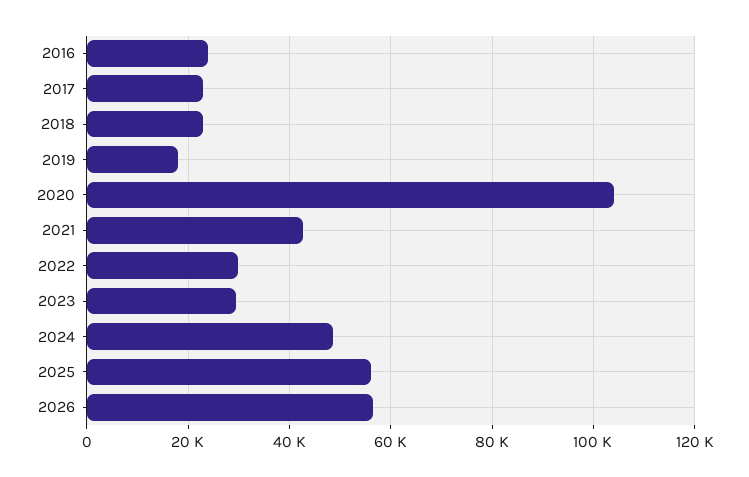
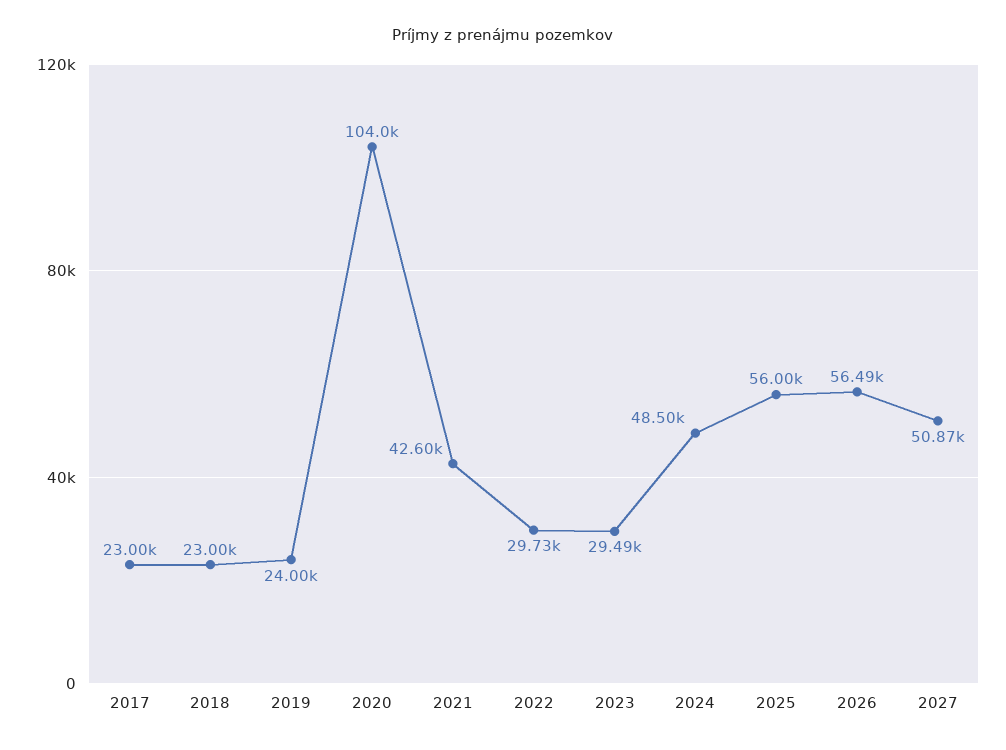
2016: 24000 -> none
2019: 18000 -> 24000
2027: none -> 50870

